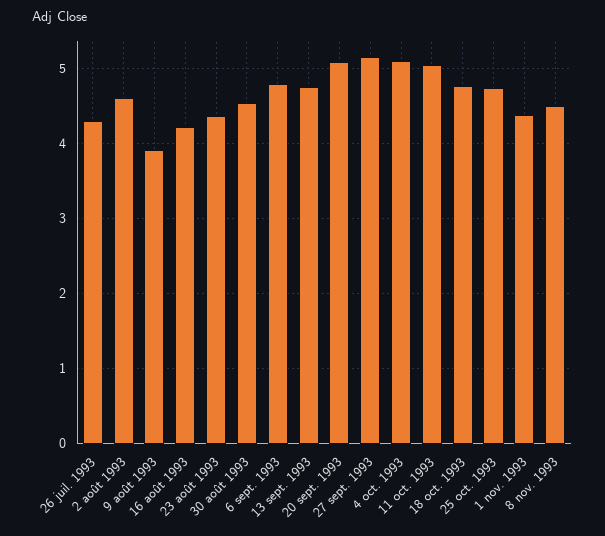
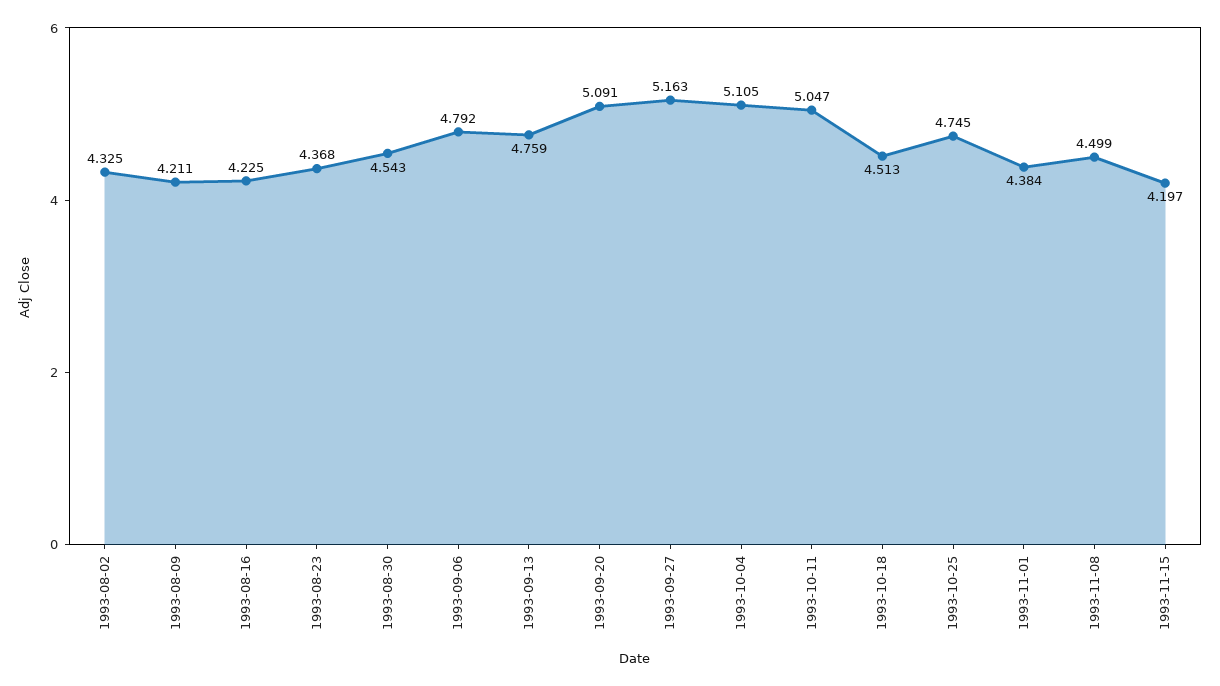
26 juil. 1993: 4.3 -> none
2 août 1993: 4.6 -> 4.325
9 août 1993: 3.9 -> 4.211
18 oct. 1993: 4.8 -> 4.513
1993-11-15: none -> 4.197

